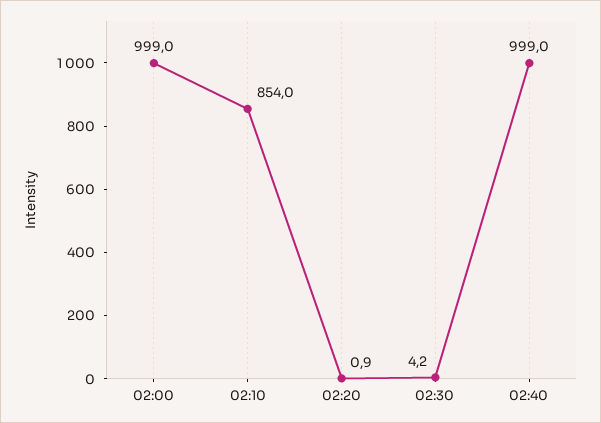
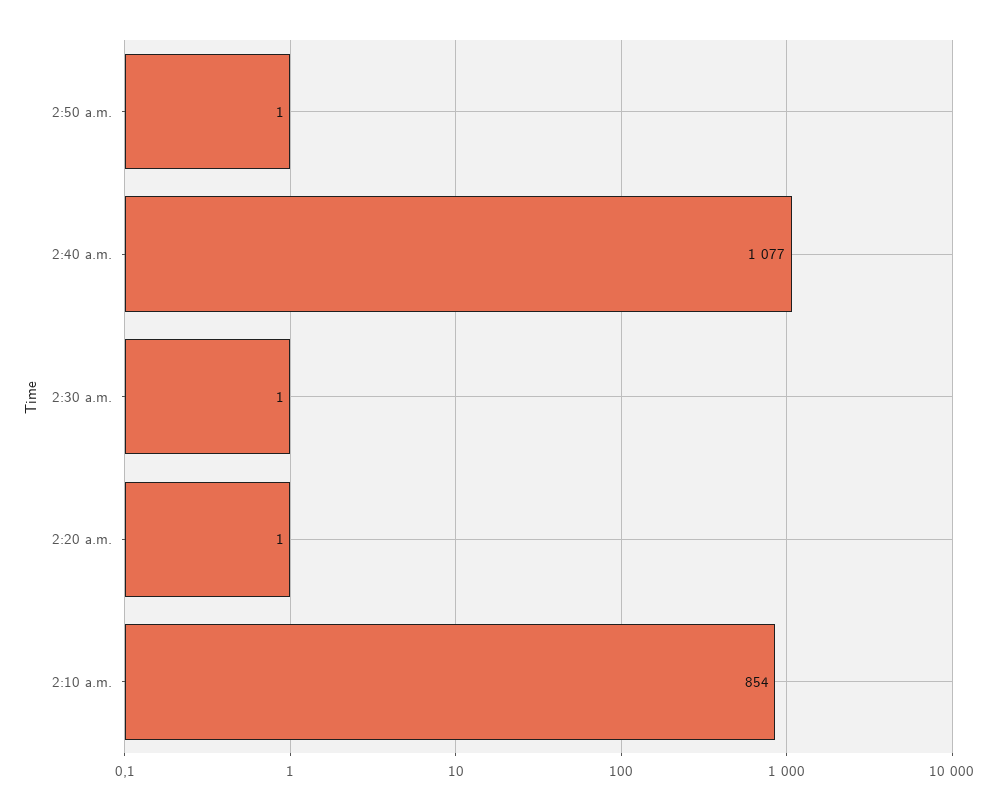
02:00: 999 -> none
02:30: 4.2 -> 1
02:40: 999 -> 1077
2:50 a.m.: none -> 1

